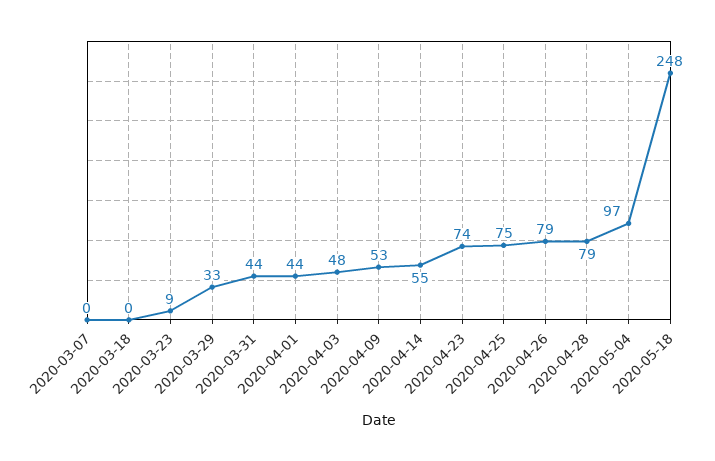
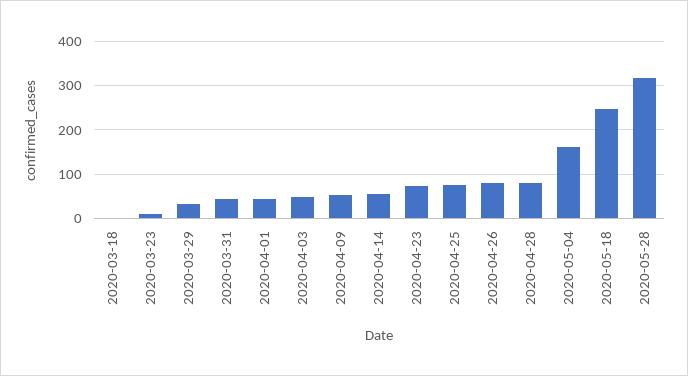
2020-03-07: 0 -> none
2020-05-04: 97 -> 160
2020-05-28: none -> 320

